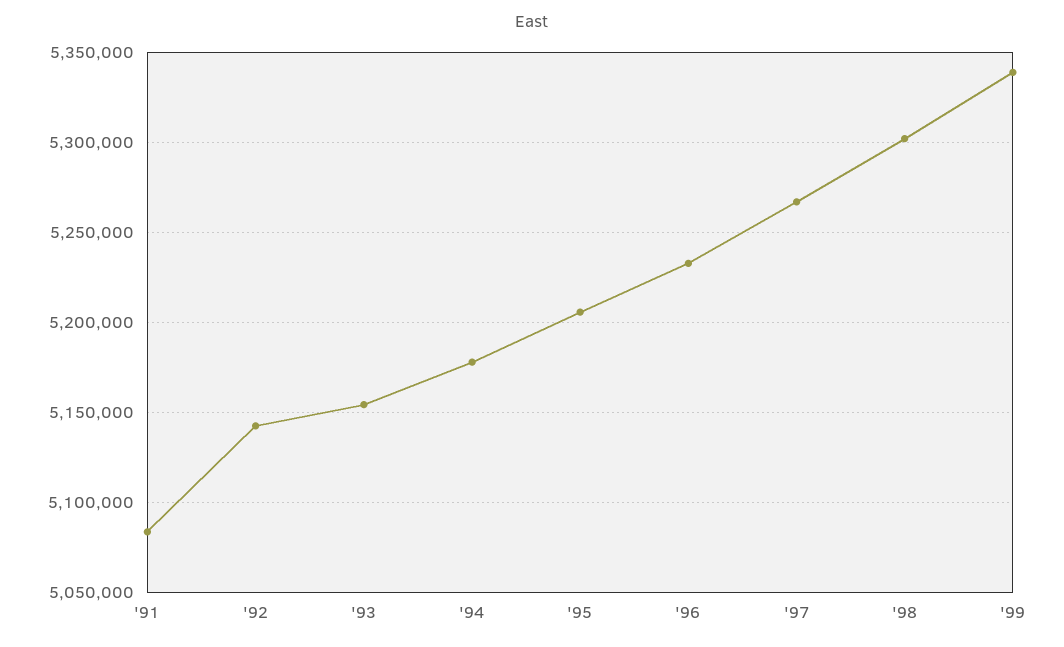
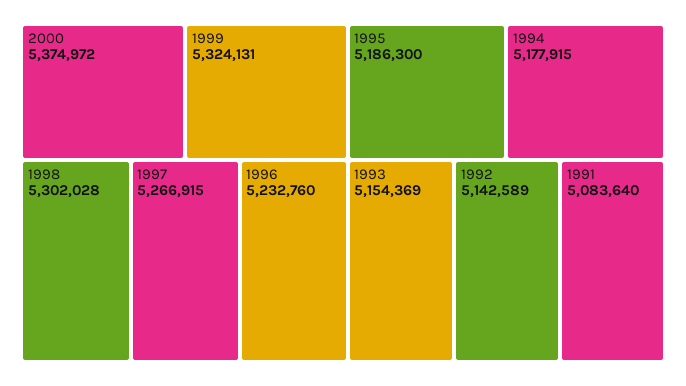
'95: 5205000 -> 5186300
'99: 5340000 -> 5324131
2000: none -> 5374972

